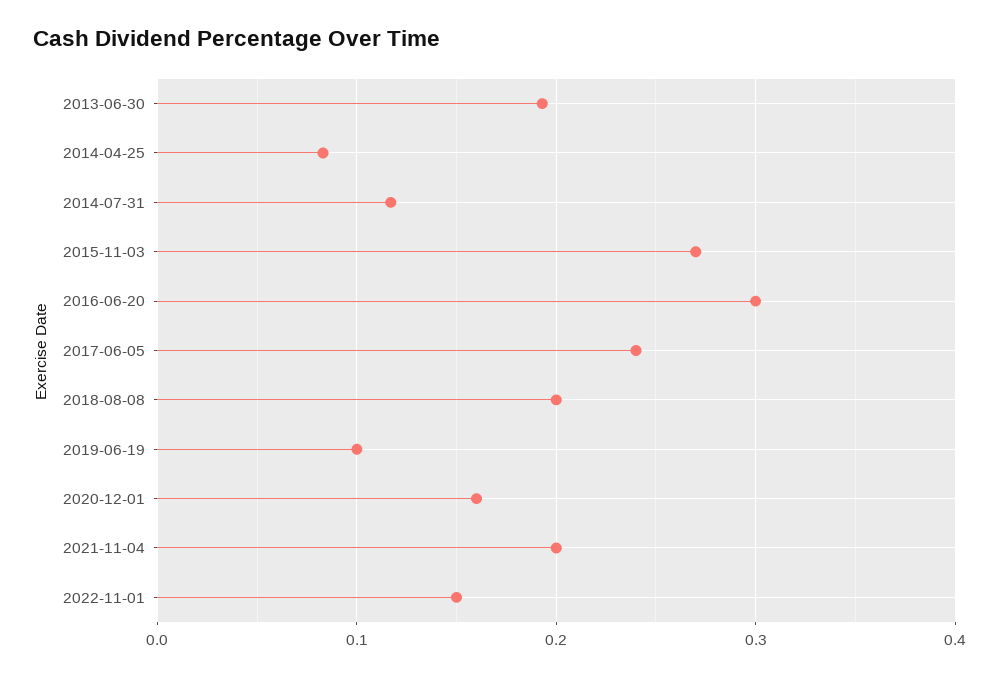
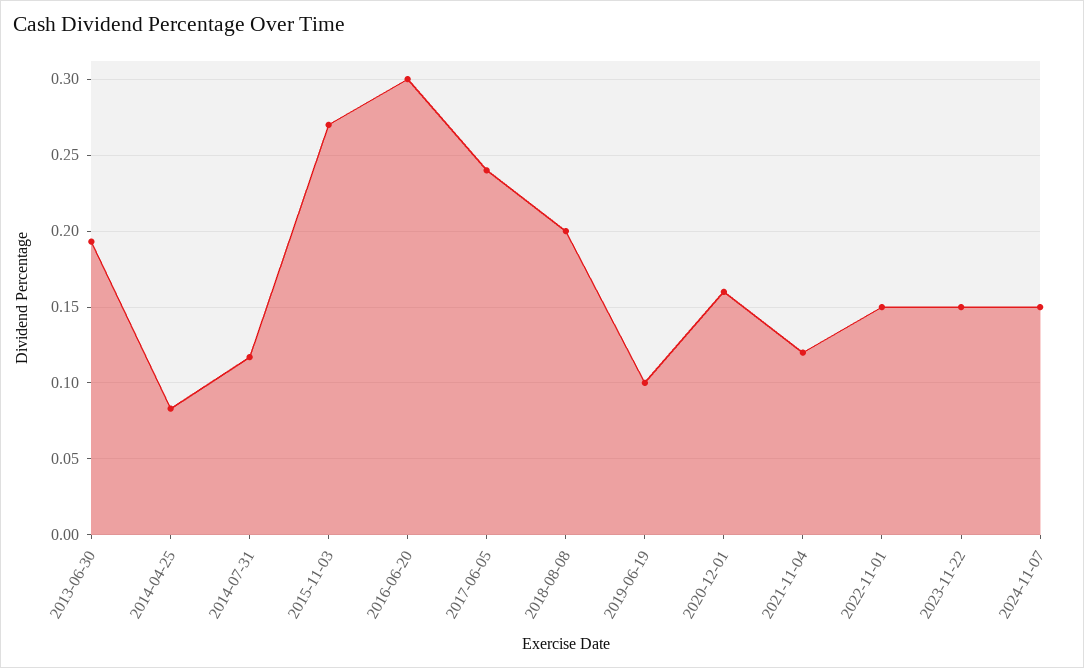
2021-11-04: 0.2 -> 0.12
2023-11-22: none -> 0.15
2024-11-07: none -> 0.15

